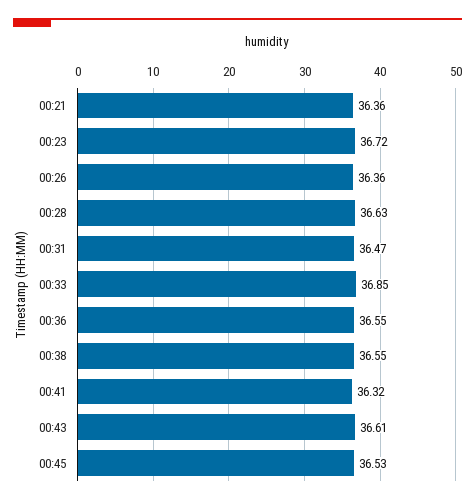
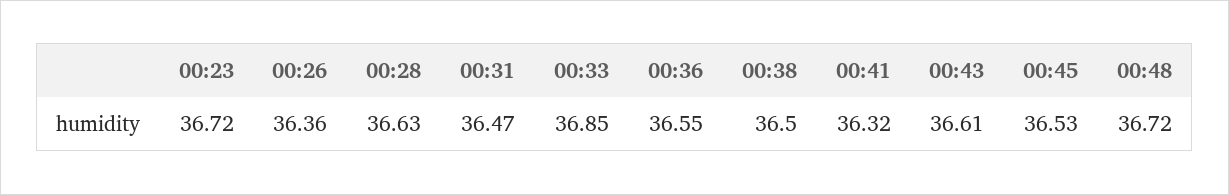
00:21: 36.36 -> none
00:38: 36.55 -> 36.5
00:48: none -> 36.72

